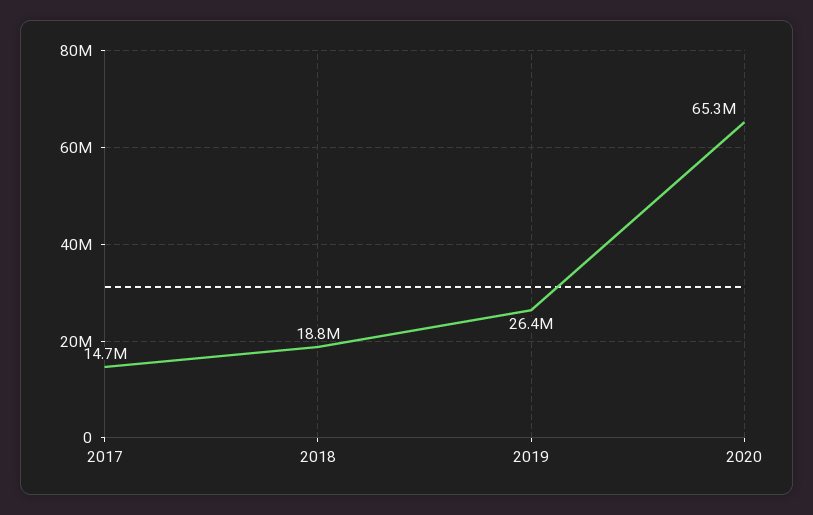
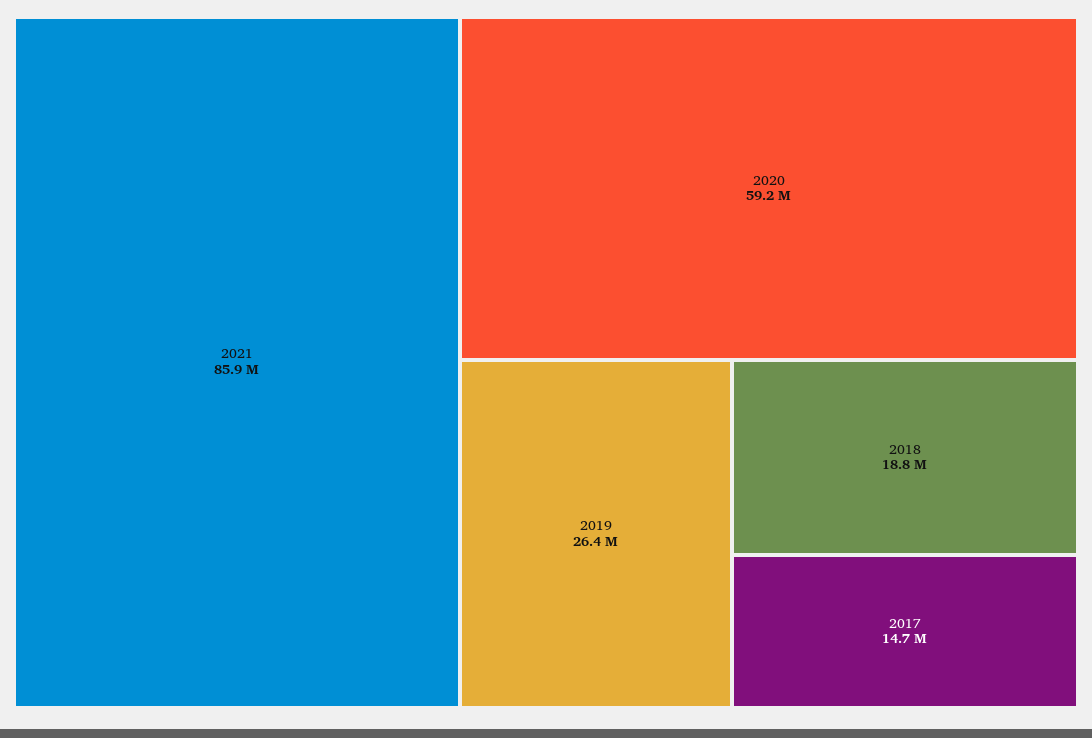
2020: 65300000 -> 59200000
2021: none -> 85900000

